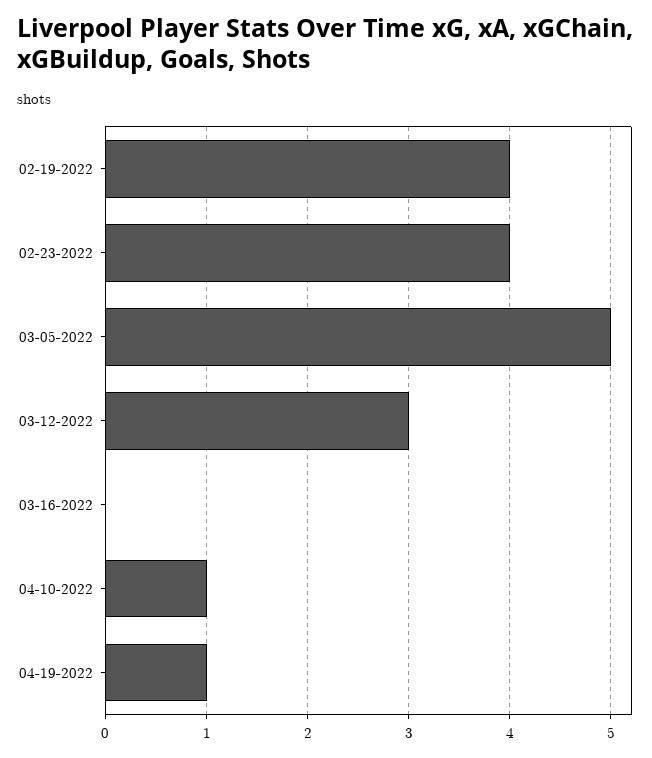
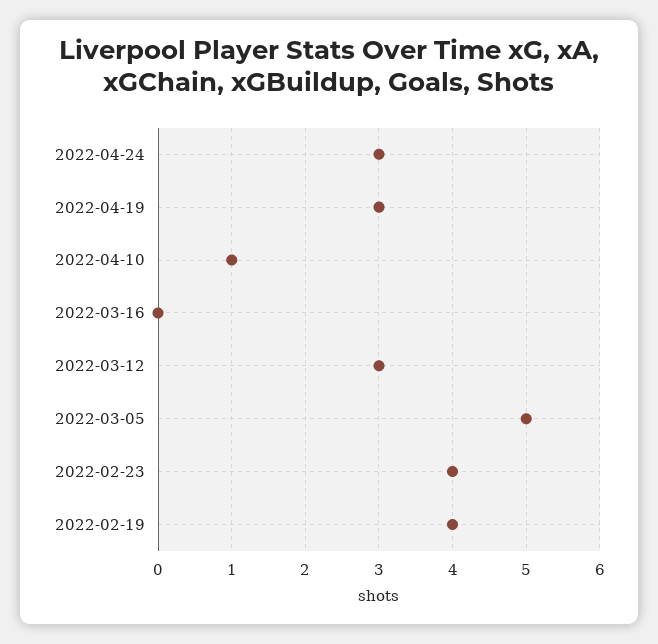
04-19-2022: 1 -> 3
2022-04-24: none -> 3

